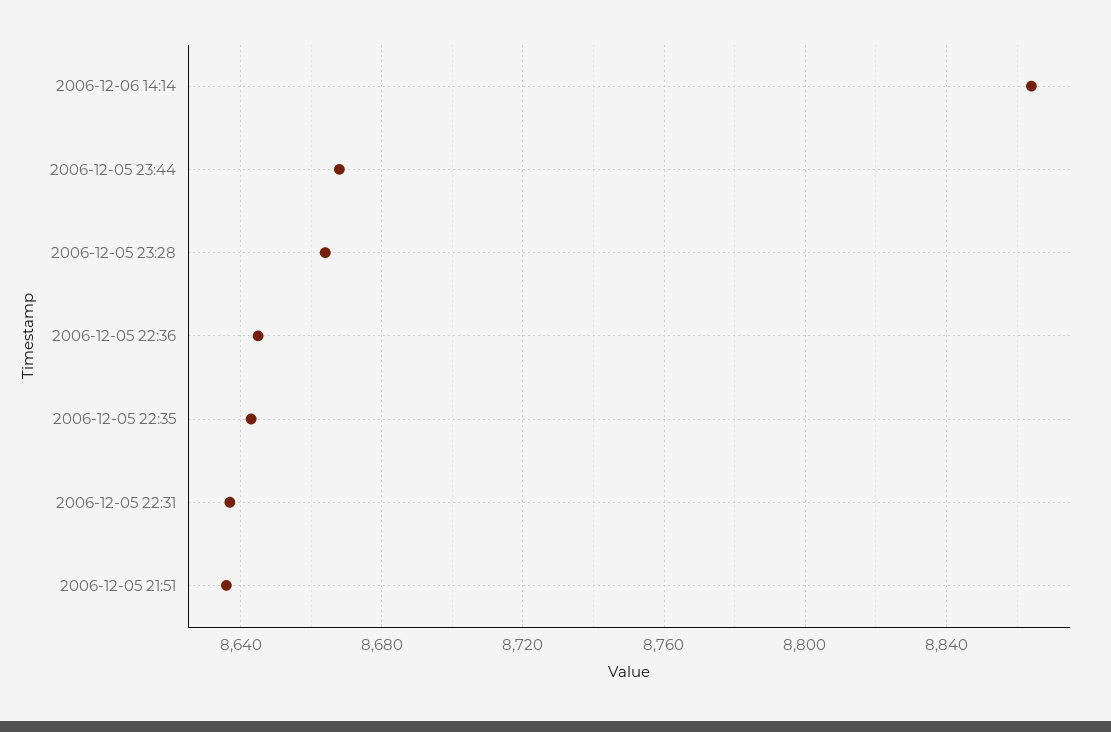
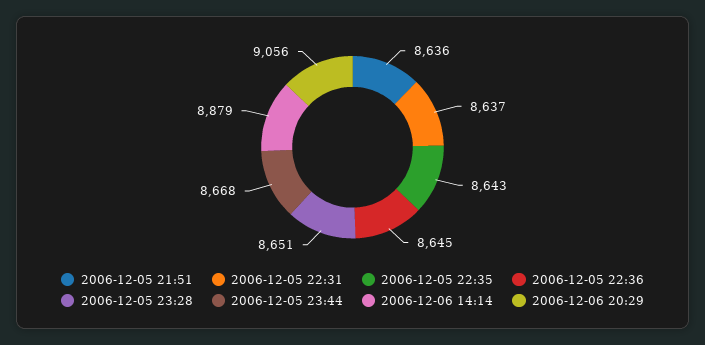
2006-12-06 14:14: 8865 -> 8879
2006-12-05 23:28: 8665 -> 8651
2006-12-06 20:29: none -> 9056

